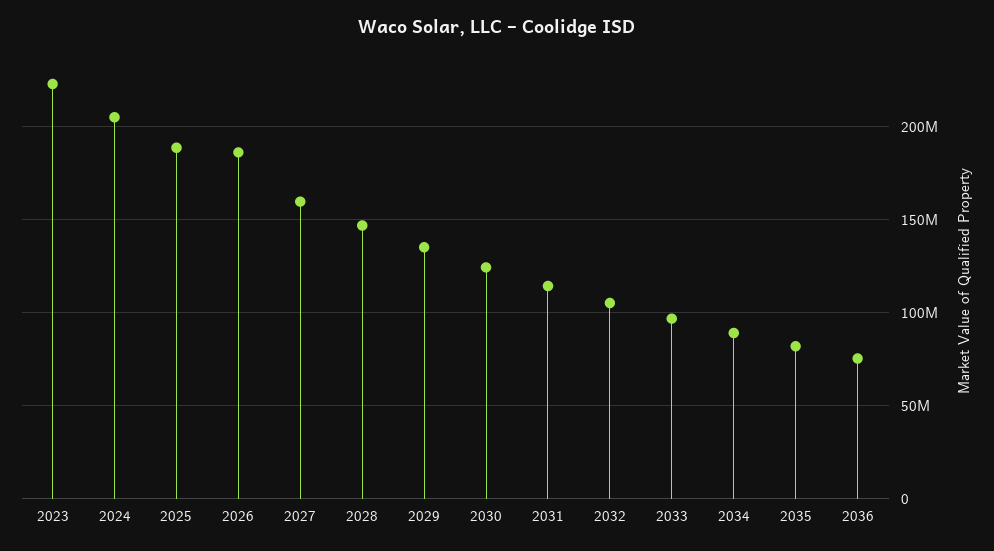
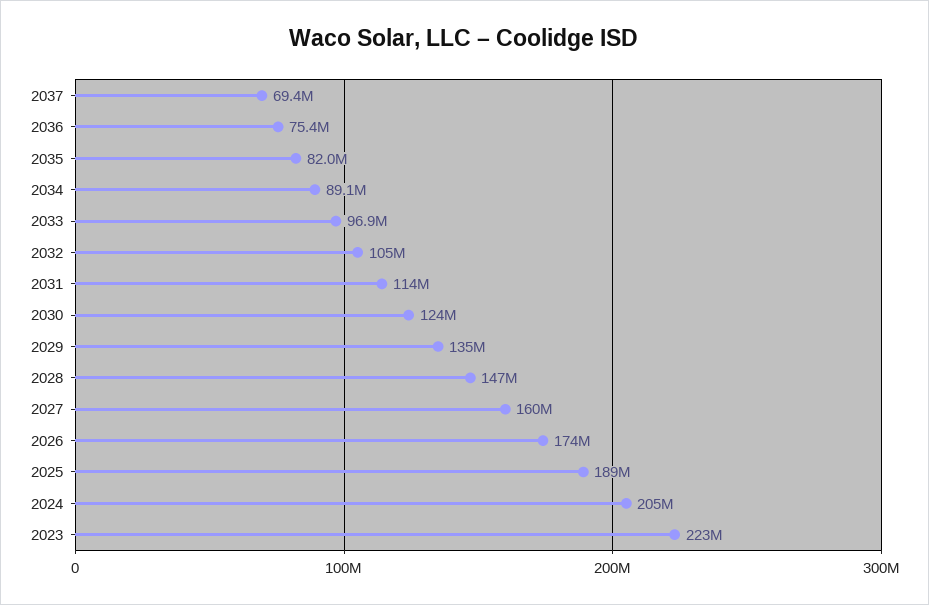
2026: 185000000 -> 174000000
2037: none -> 69400000

